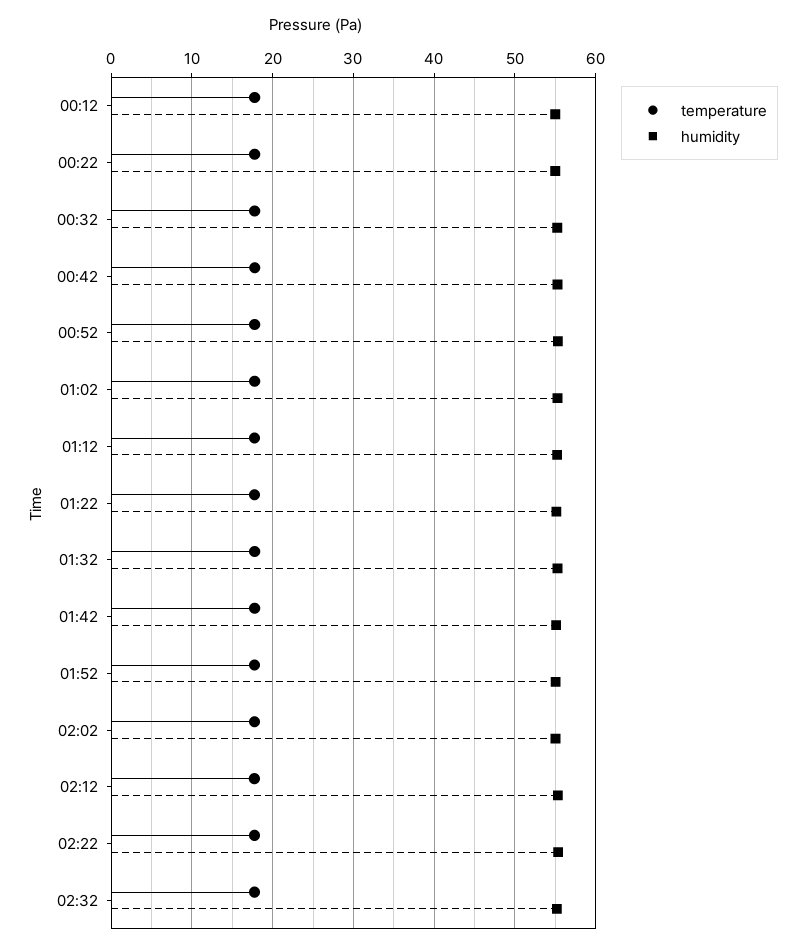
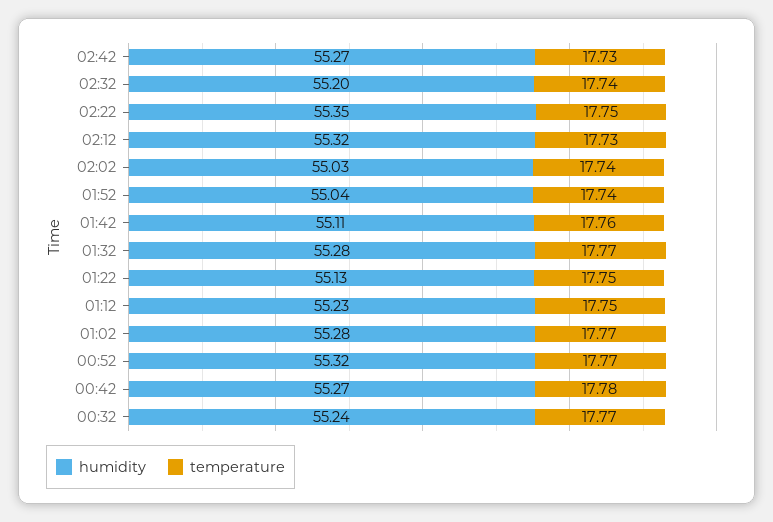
temperature, 00:12: 18 -> none
humidity, 00:12: 55 -> none
temperature, 00:22: 18 -> none
humidity, 00:22: 55 -> none
humidity, 02:42: none -> 55.27
temperature, 02:42: none -> 17.73

